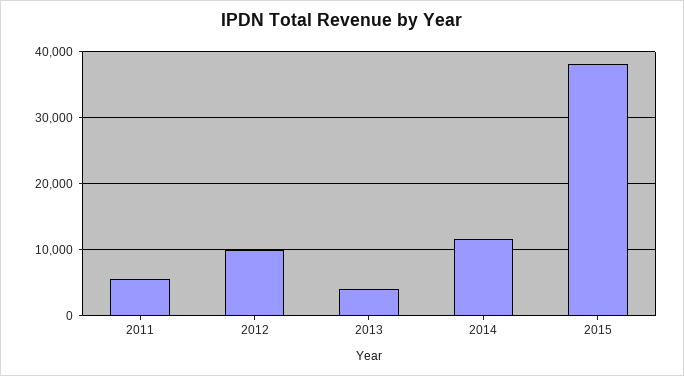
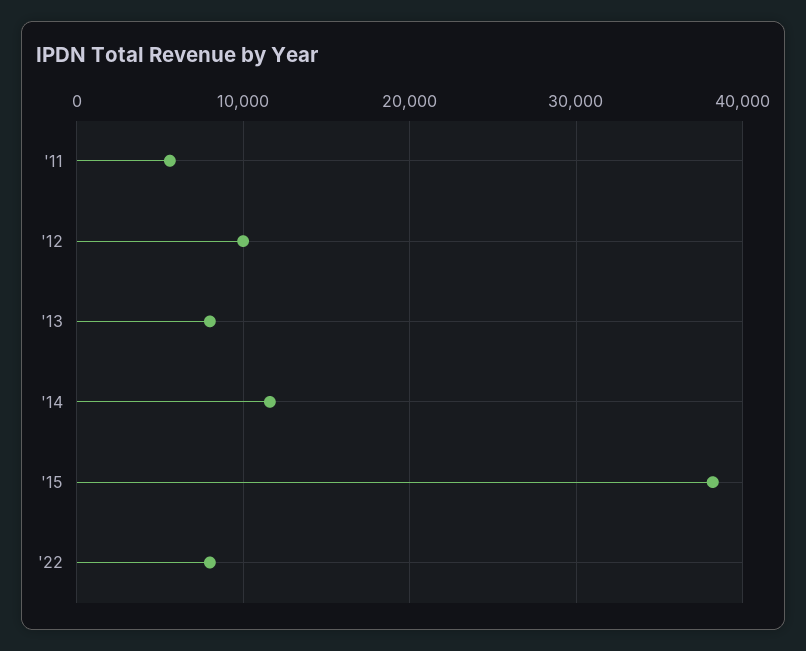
2013: 4000 -> 8000
'22: none -> 8000

